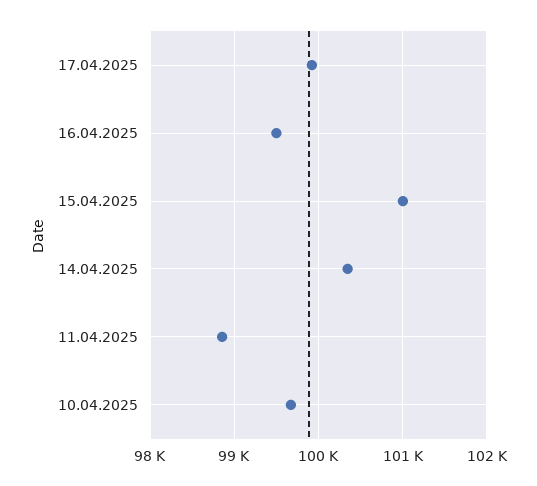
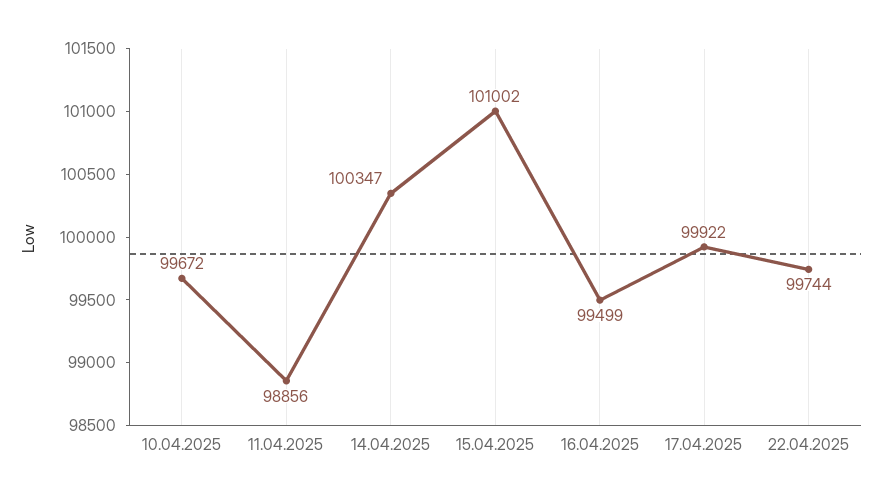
22.04.2025: none -> 99744

